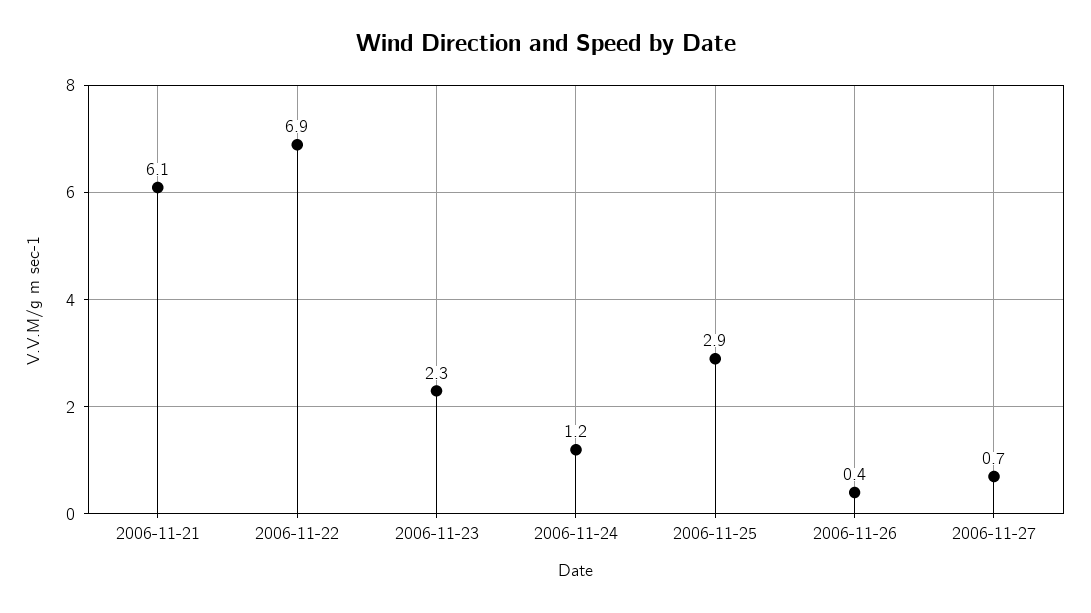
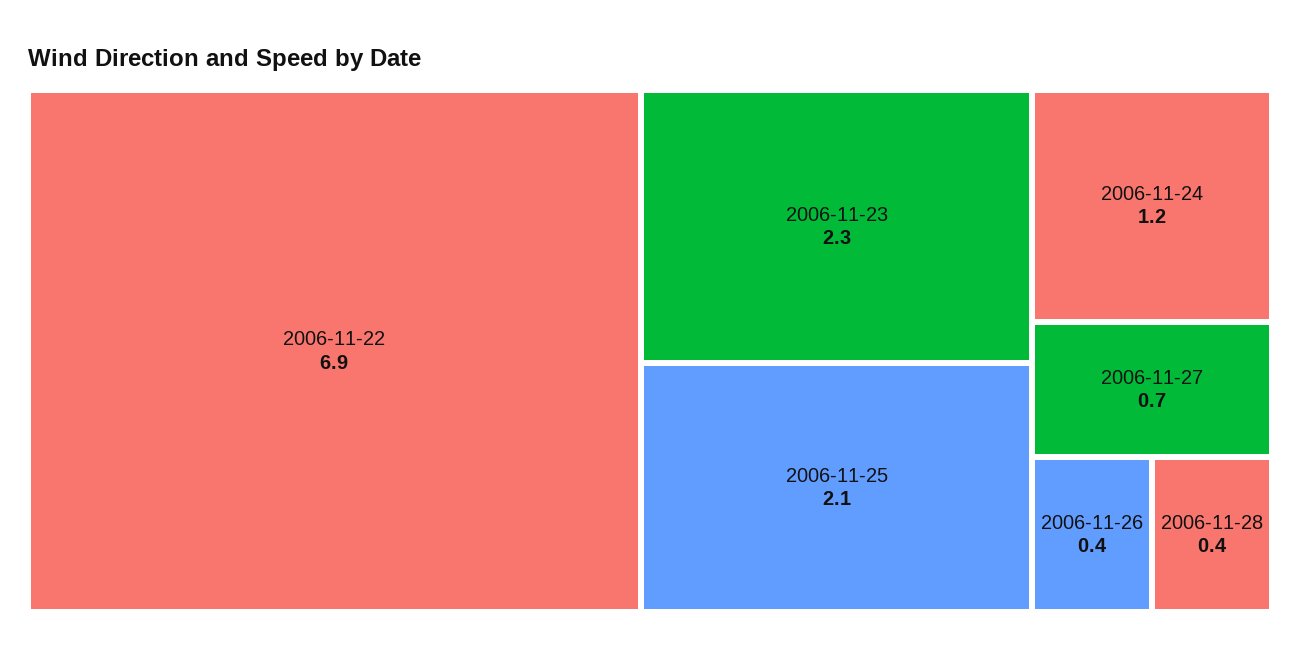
2006-11-21: 6.1 -> none
2006-11-25: 2.9 -> 2.1
2006-11-28: none -> 0.4

